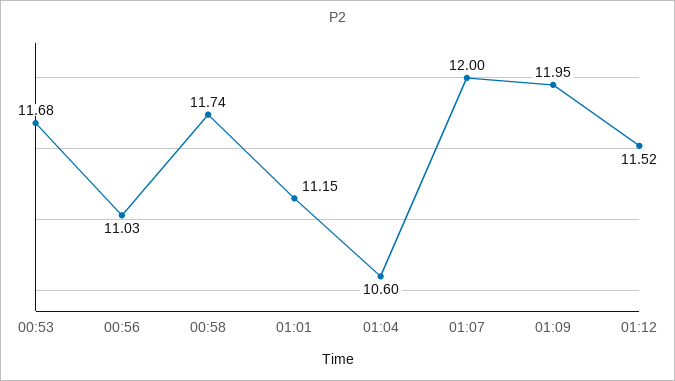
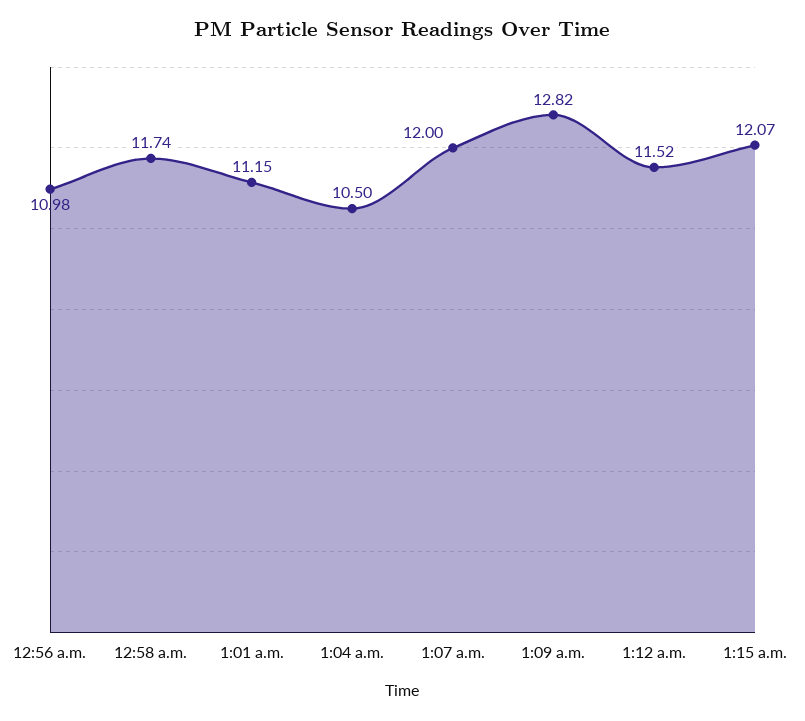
00:53: 11.68 -> none
00:56: 11.03 -> 10.98
01:04: 10.6 -> 10.5
01:09: 11.95 -> 12.82
1:15 a.m.: none -> 12.07

